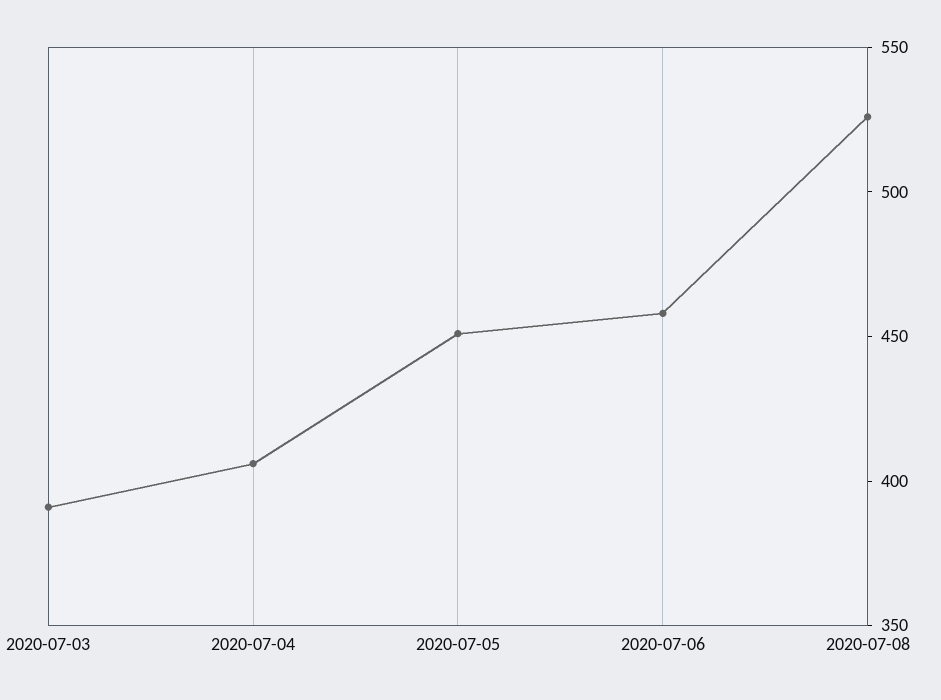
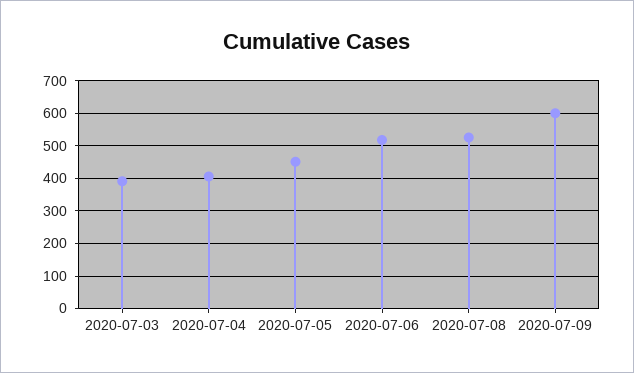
2020-07-06: 460 -> 520
2020-07-09: none -> 600

